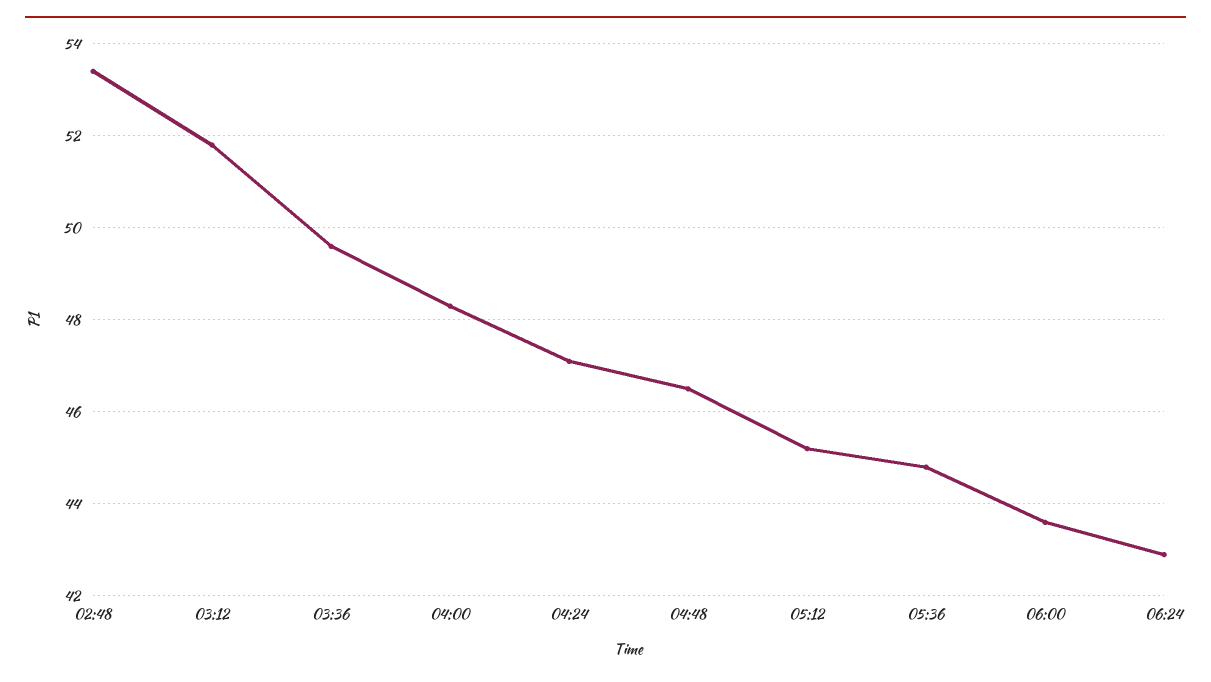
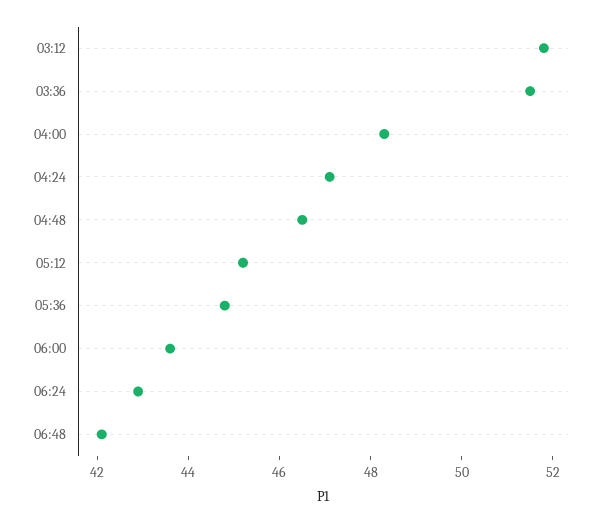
02:48: 53.5 -> none
03:36: 49.5 -> 51.5
06:48: none -> 42

